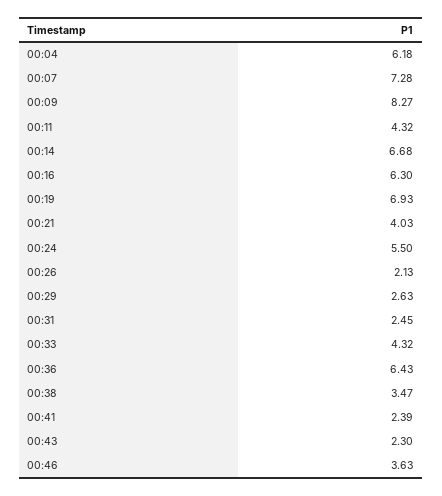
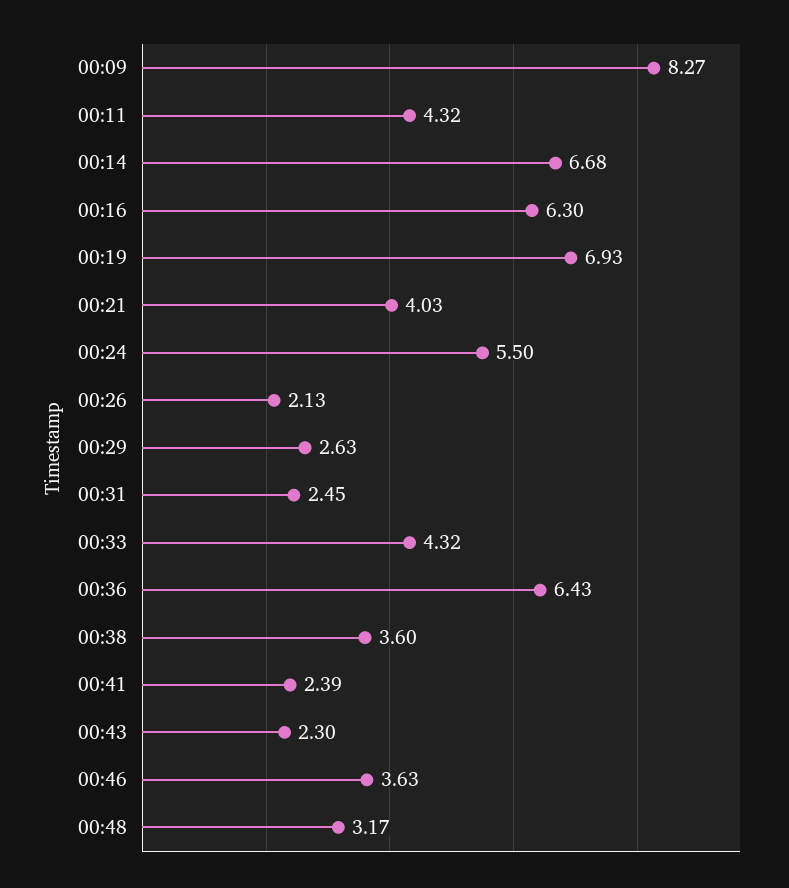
00:04: 6.18 -> none
00:07: 7.28 -> none
00:38: 3.47 -> 3.6
00:48: none -> 3.17

